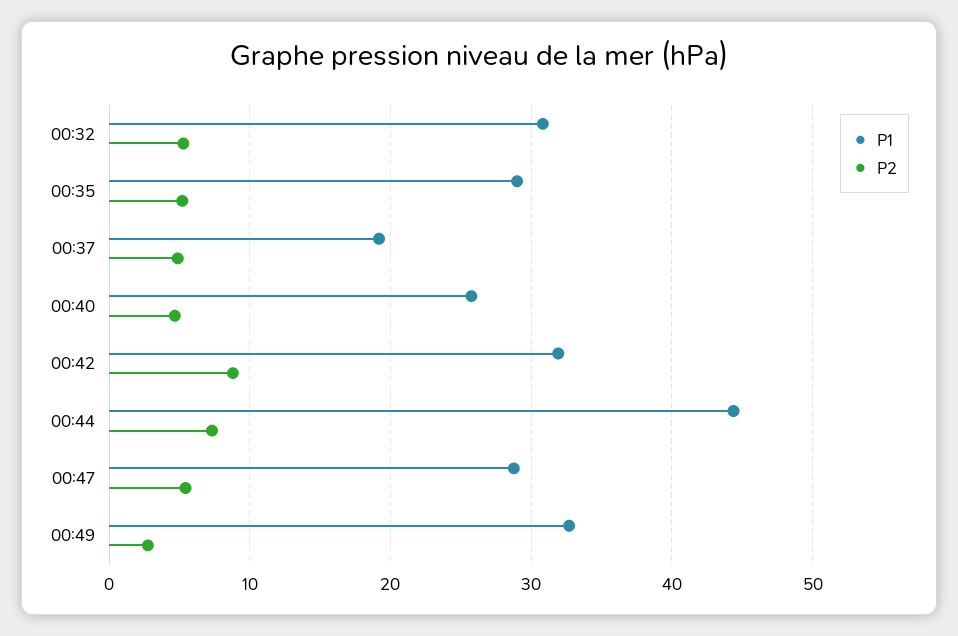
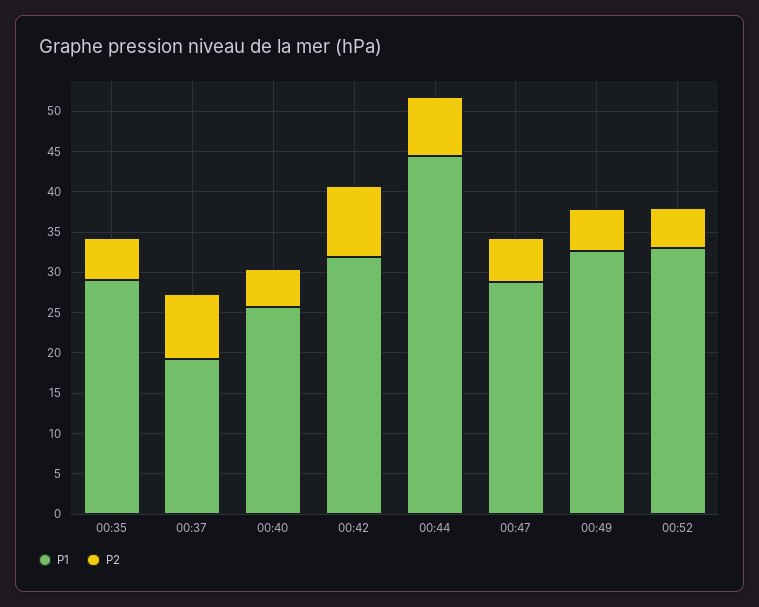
P1, 00:32: 31 -> none
P2, 00:32: 5 -> none
P2, 00:37: 5 -> 8
P2, 00:49: 3 -> 5
P1, 00:52: none -> 33
P2, 00:52: none -> 5

